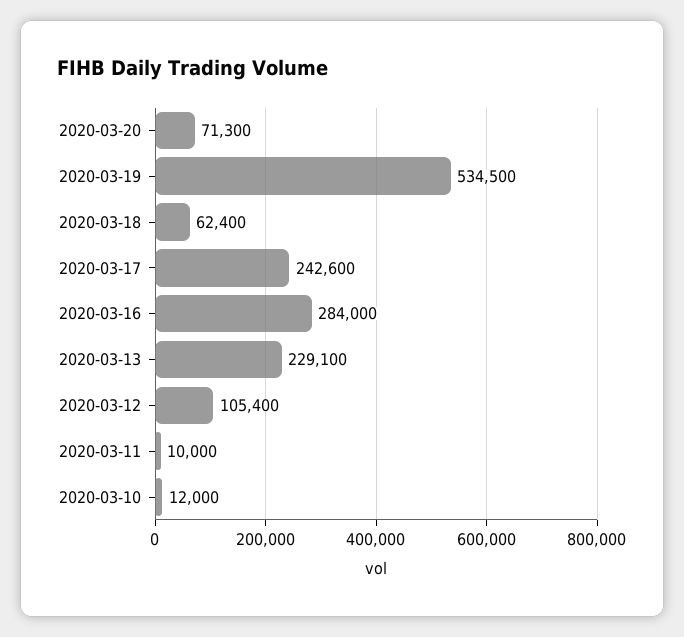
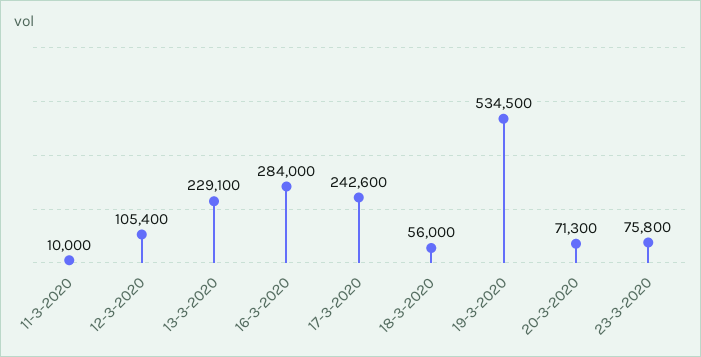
2020-03-18: 62400 -> 56000
2020-03-10: 12000 -> none
23-3-2020: none -> 75800

